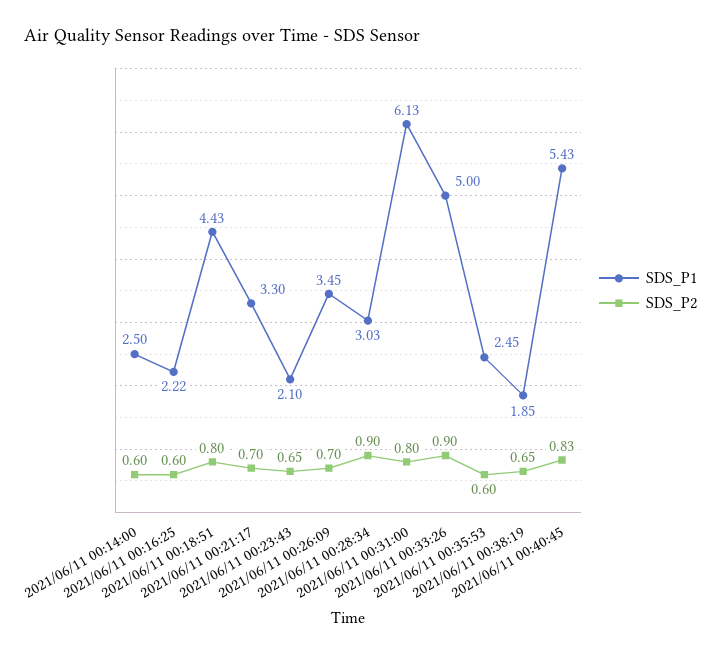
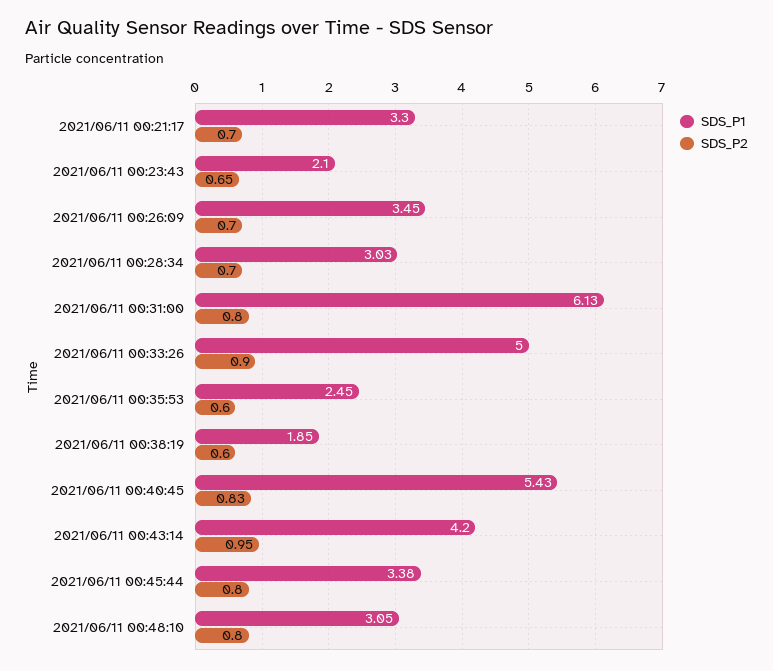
SDS_P1, 2021/06/11 00:14:00: 2.5 -> none
SDS_P2, 2021/06/11 00:14:00: 0.6 -> none
SDS_P1, 2021/06/11 00:16:25: 2.22 -> none
SDS_P2, 2021/06/11 00:16:25: 0.6 -> none
SDS_P1, 2021/06/11 00:18:51: 4.43 -> none
SDS_P2, 2021/06/11 00:18:51: 0.8 -> none
SDS_P2, 2021/06/11 00:28:34: 0.9 -> 0.7
SDS_P2, 2021/06/11 00:38:19: 0.65 -> 0.6
SDS_P1, 2021/06/11 00:43:14: none -> 4.2
SDS_P2, 2021/06/11 00:43:14: none -> 0.95
SDS_P1, 2021/06/11 00:45:44: none -> 3.38
SDS_P2, 2021/06/11 00:45:44: none -> 0.8
SDS_P1, 2021/06/11 00:48:10: none -> 3.05
SDS_P2, 2021/06/11 00:48:10: none -> 0.8

